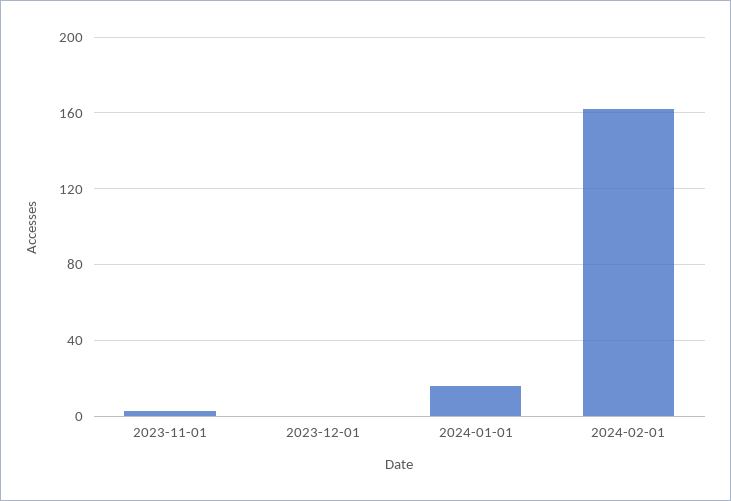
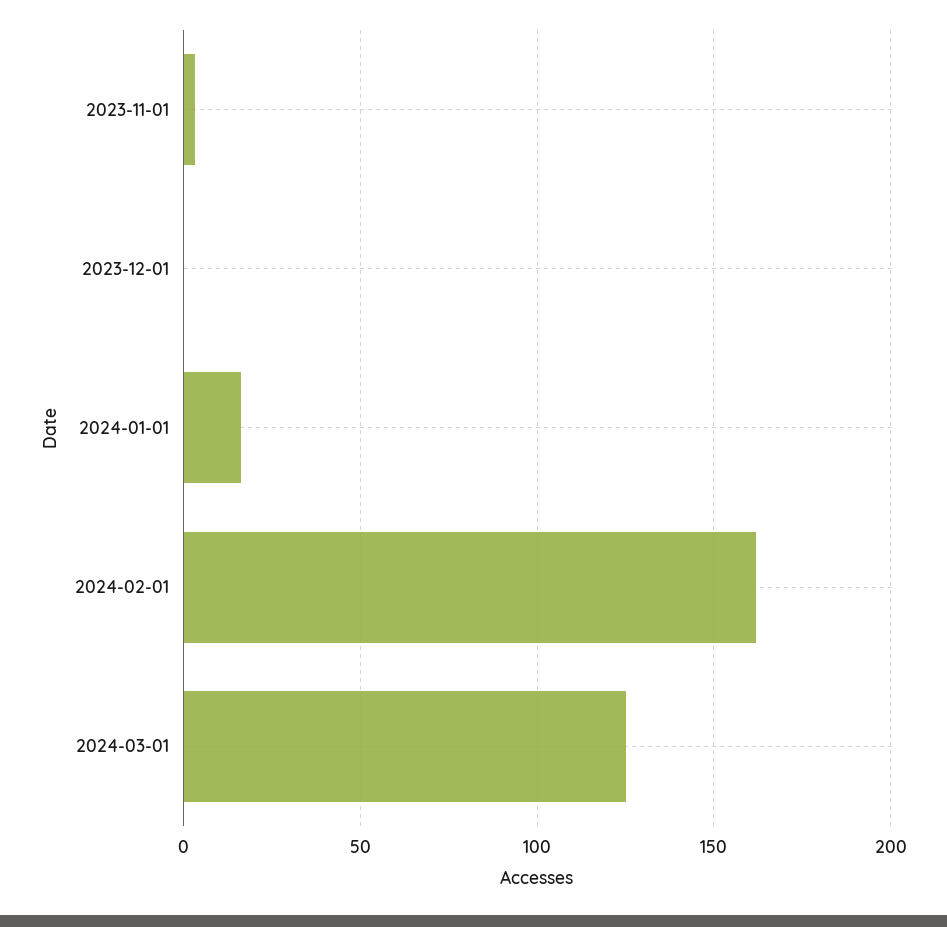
2024-03-01: none -> 125

